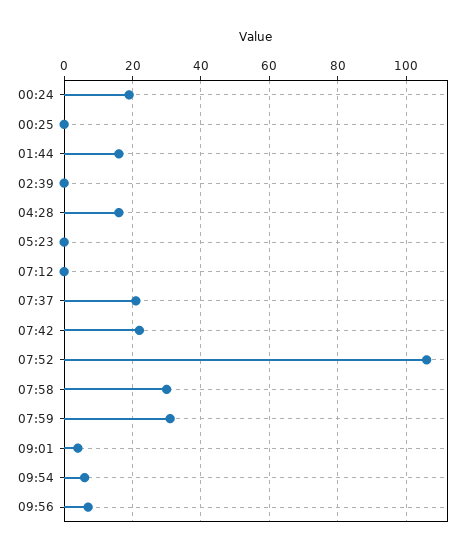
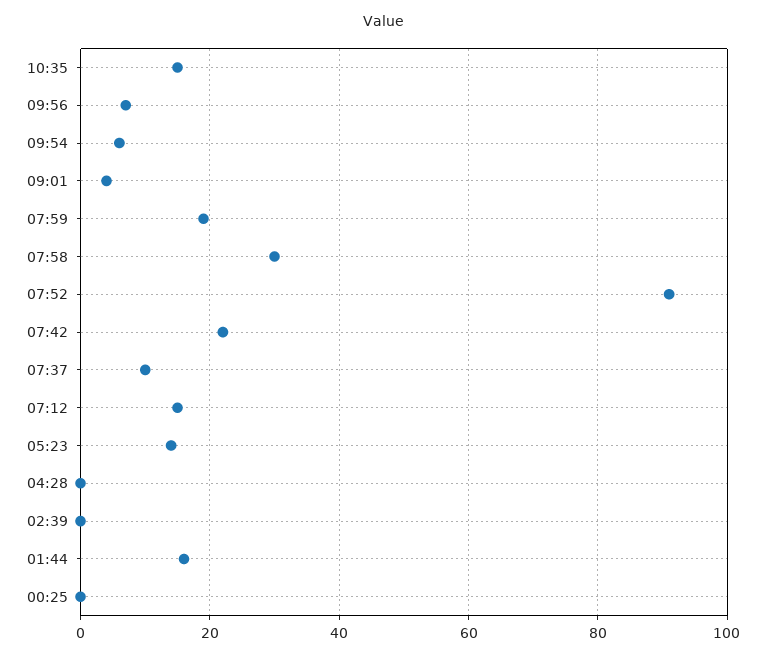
00:24: 20 -> none
04:28: 15 -> 0
05:23: 0 -> 15
07:12: 0 -> 15
07:37: 20 -> 10
07:52: 105 -> 90
07:59: 30 -> 20
10:35: none -> 15

